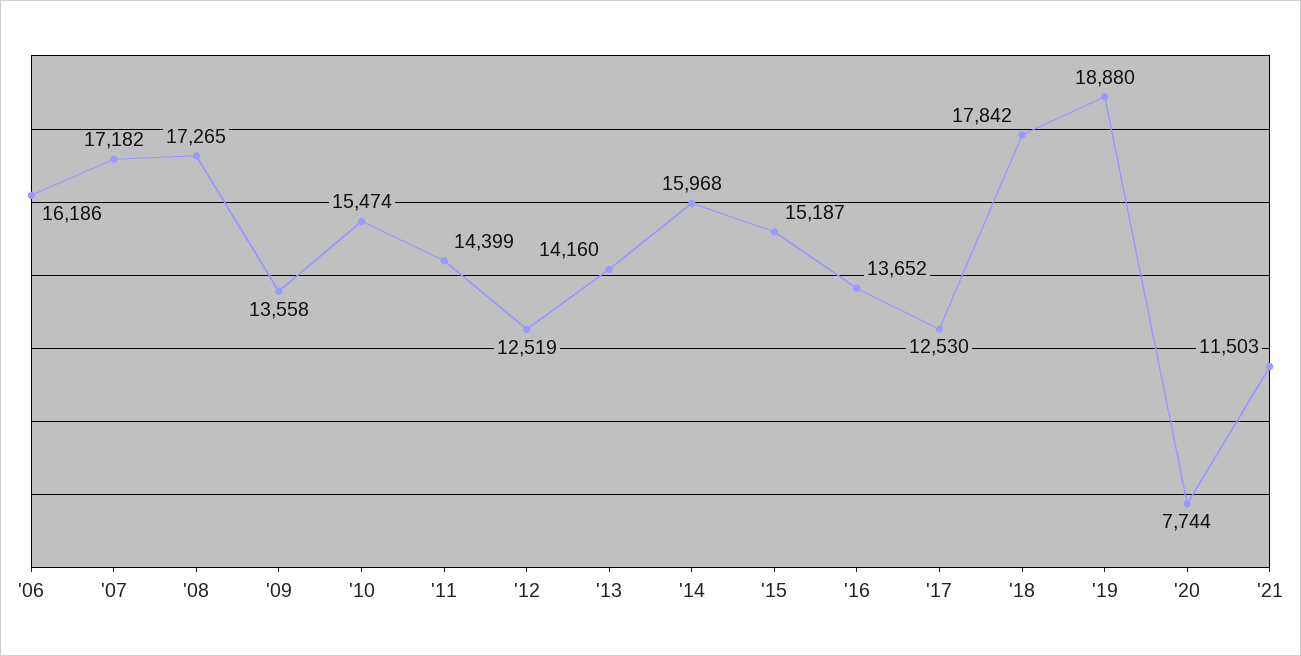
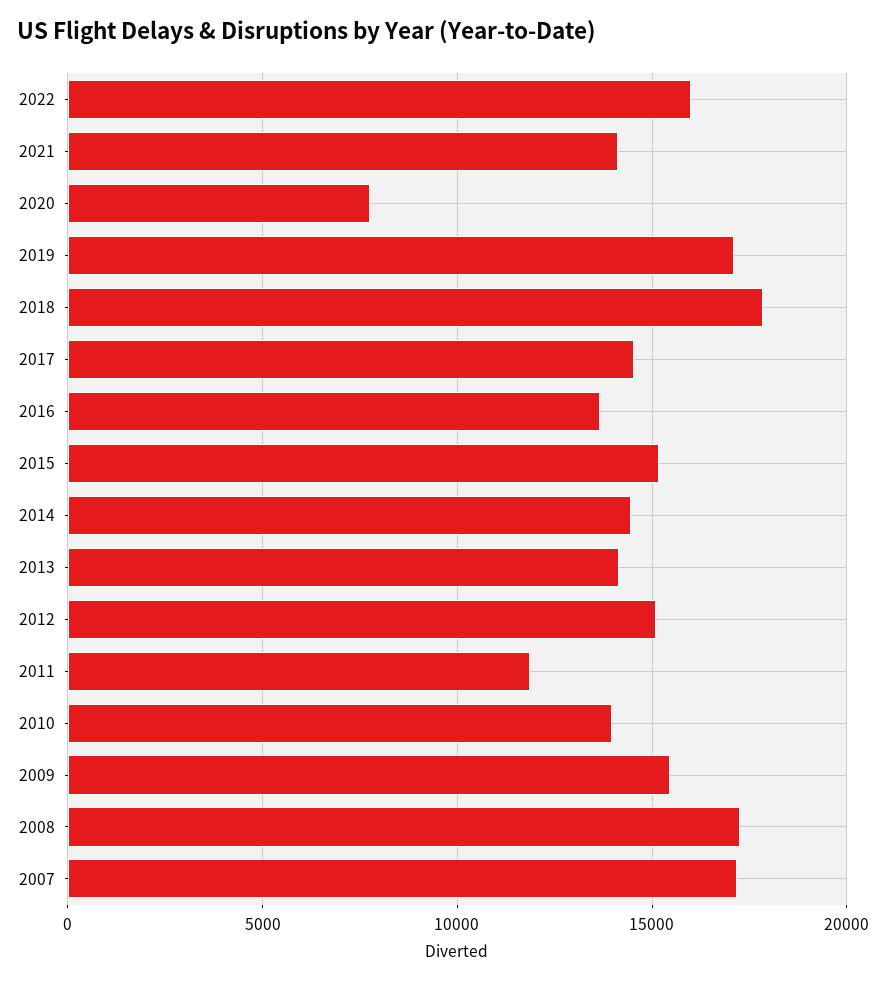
'06: 16186 -> none
'09: 13558 -> 15500
'10: 15474 -> 14000
'11: 14399 -> 12000
'12: 12519 -> 15000
'14: 15968 -> 14500
'17: 12530 -> 14500
'19: 18880 -> 17000
'21: 11503 -> 14000
2022: none -> 16000

